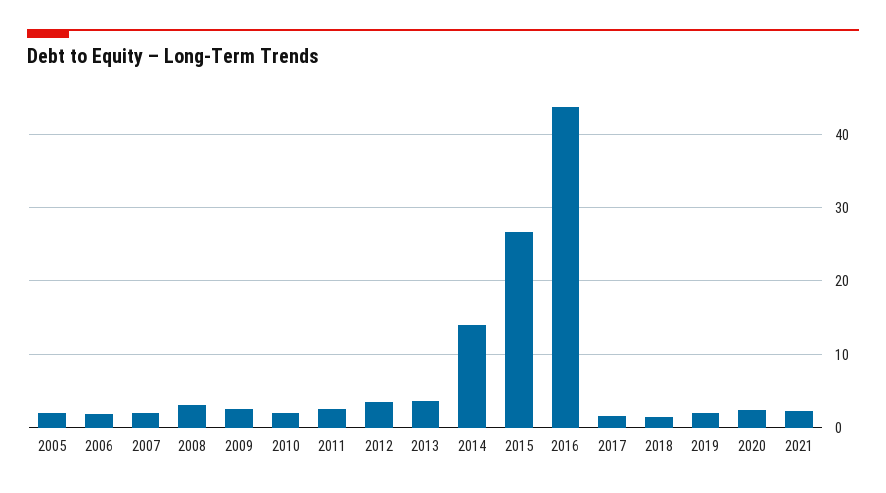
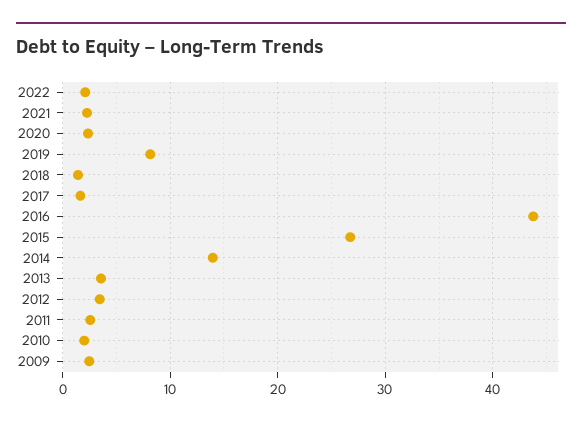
2005: 2 -> none
2006: 2 -> none
2007: 2 -> none
2008: 3 -> none
2019: 2 -> 8
2022: none -> 2

